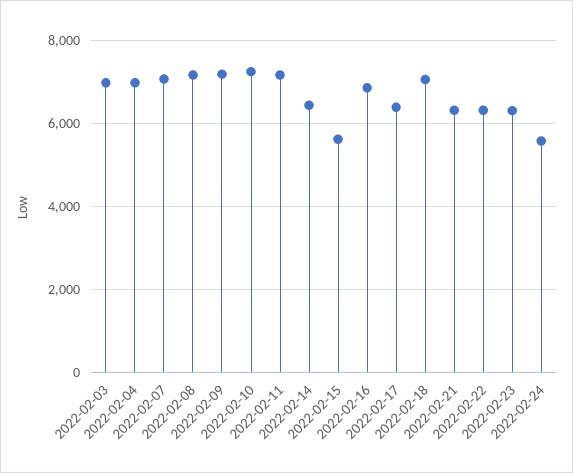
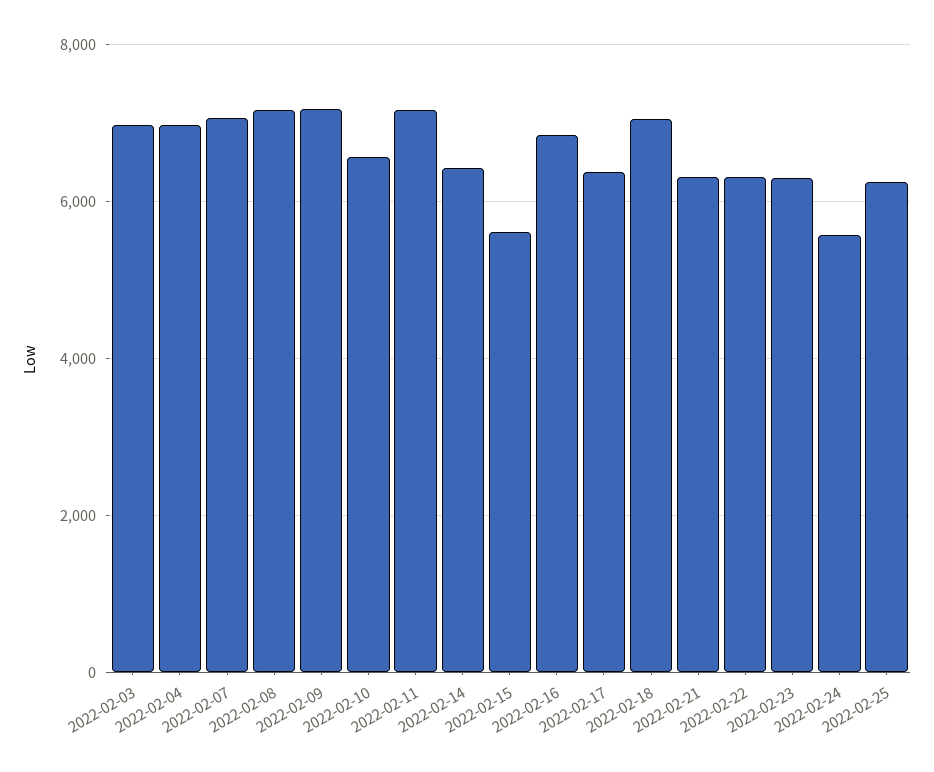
2022-02-10: 7200 -> 6600
2022-02-25: none -> 6200

